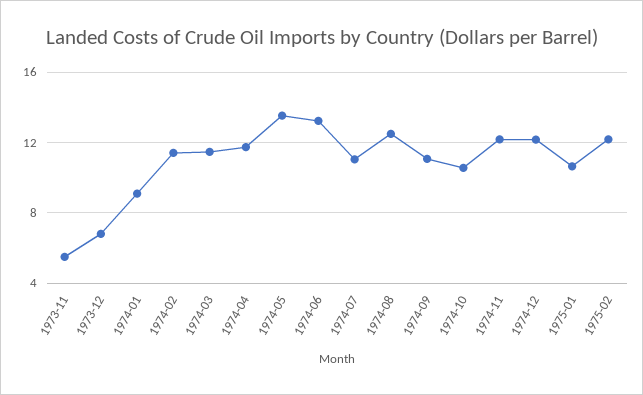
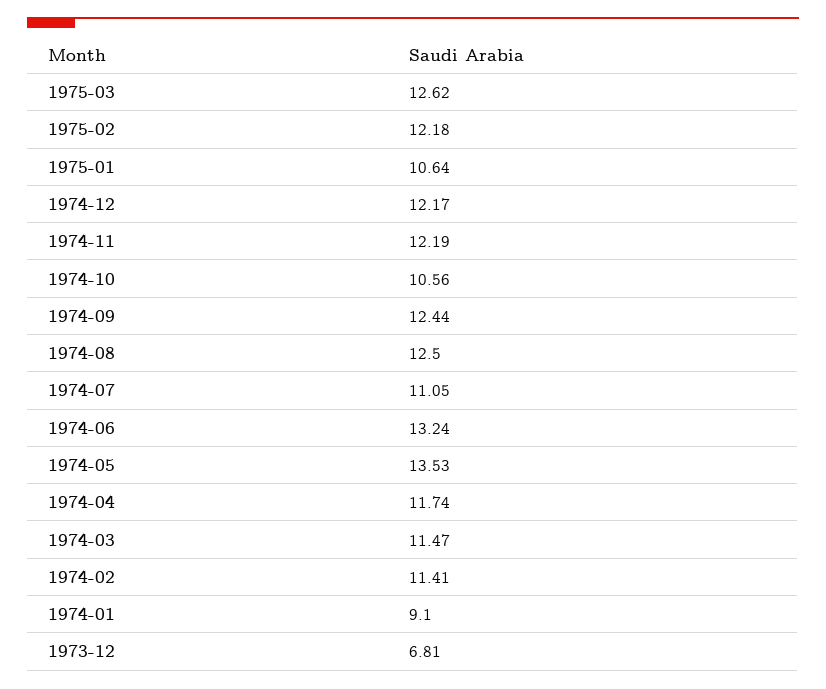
1973-11: 5.5 -> none
1974-09: 11 -> 12.44
1975-03: none -> 12.62

